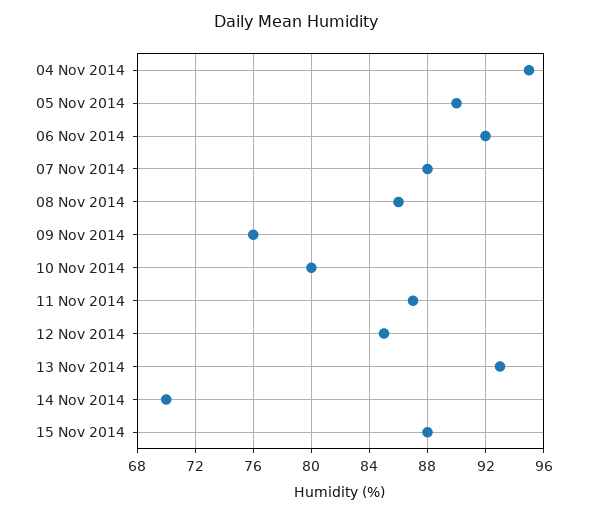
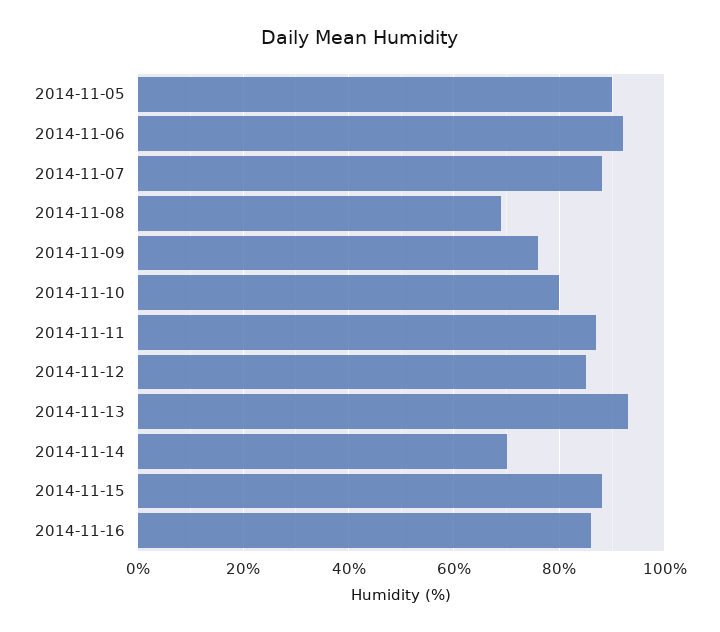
04 Nov 2014: 95 -> none
08 Nov 2014: 86 -> 70
2014-11-16: none -> 85

